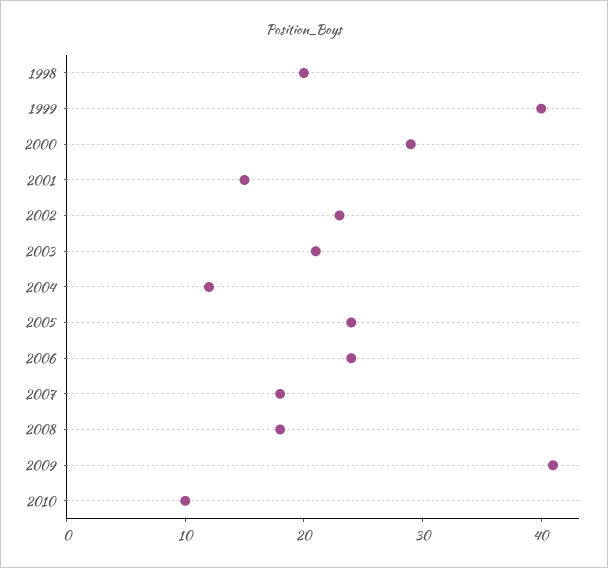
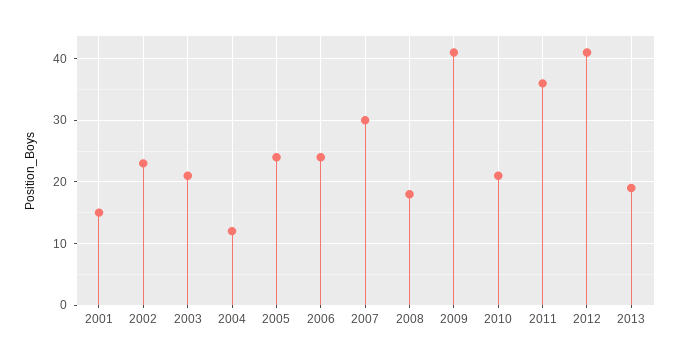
1998: 20 -> none
1999: 40 -> none
2000: 29 -> none
2007: 18 -> 30
2010: 10 -> 21
2011: none -> 36
2012: none -> 41
2013: none -> 19

